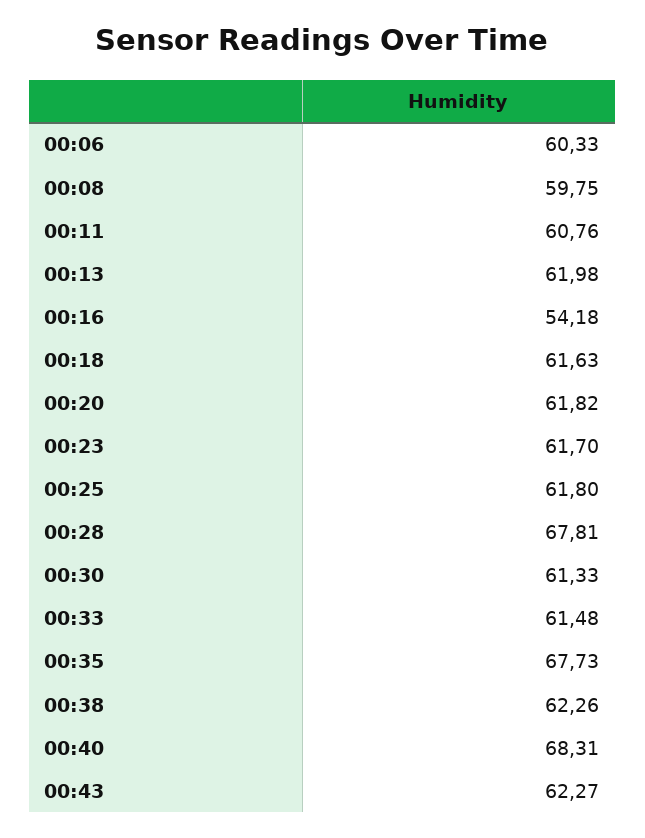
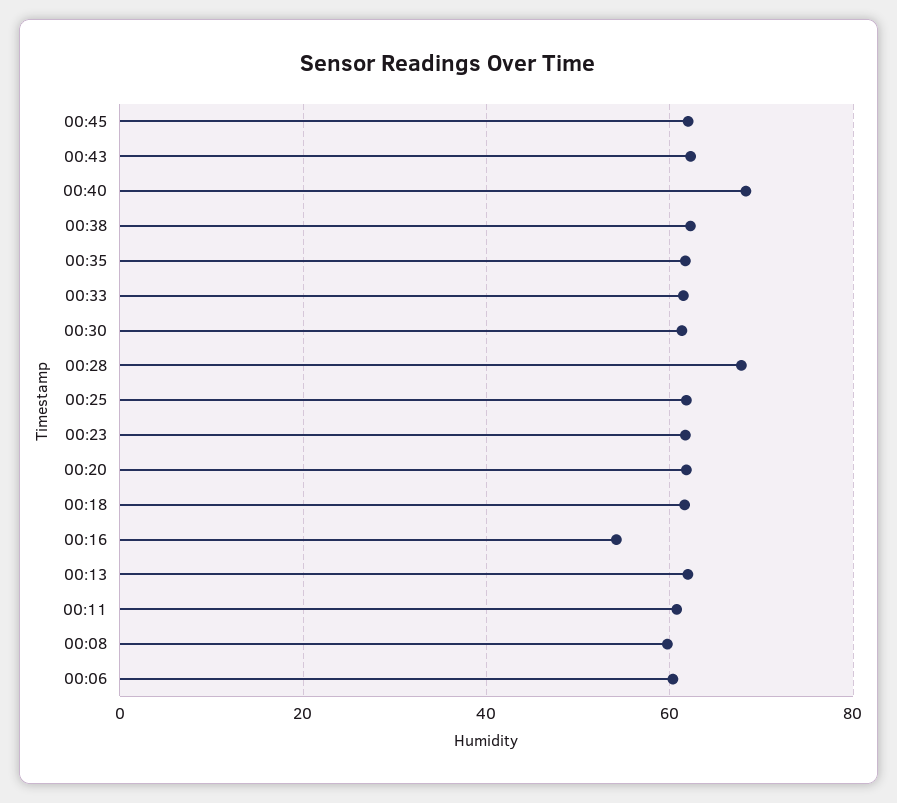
00:35: 67.73 -> 62
00:45: none -> 62

